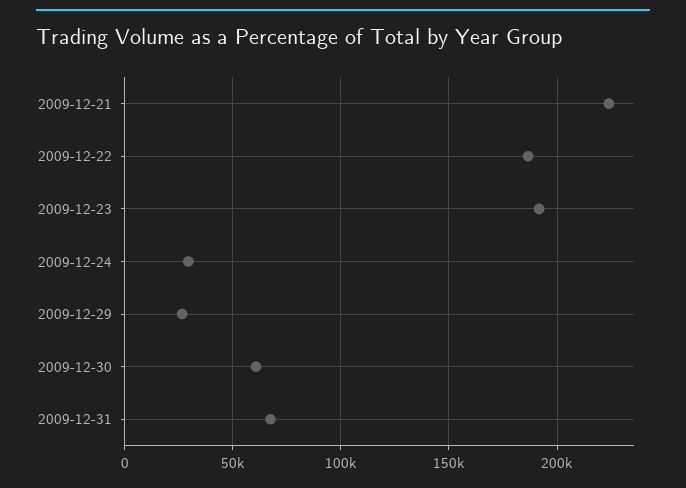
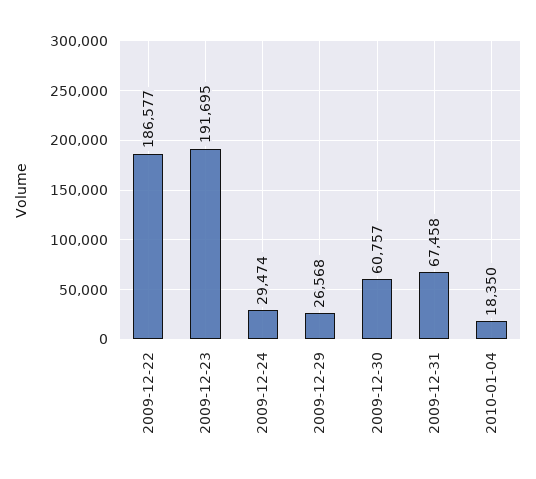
2009-12-21: 225000 -> none
2010-01-04: none -> 18350

